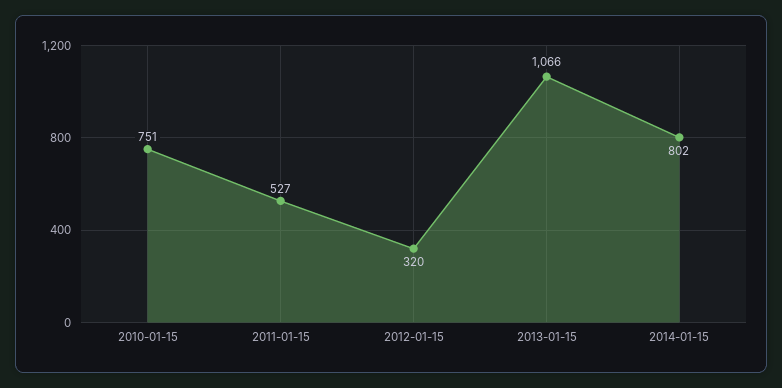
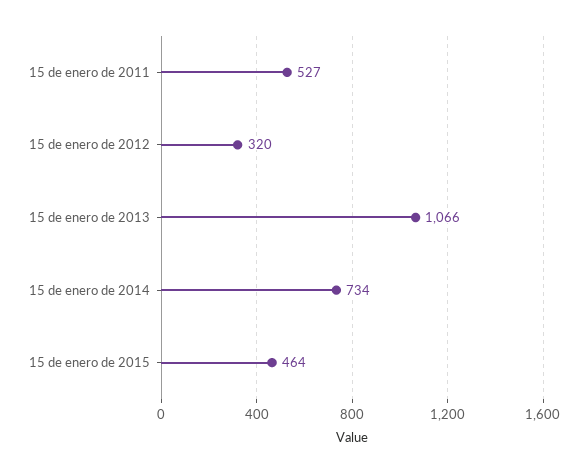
2010-01-15: 751 -> none
2014-01-15: 802 -> 734
15 de enero de 2015: none -> 464

